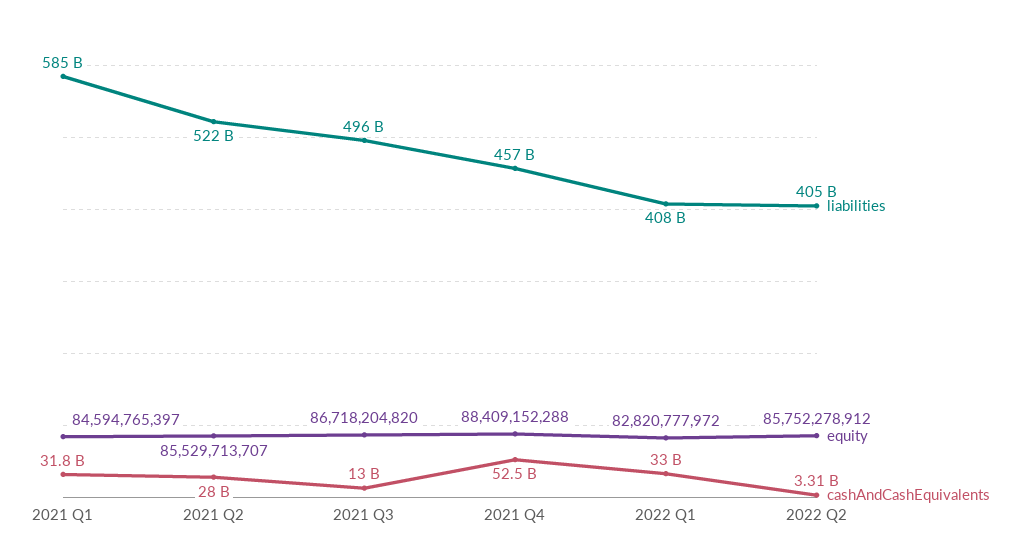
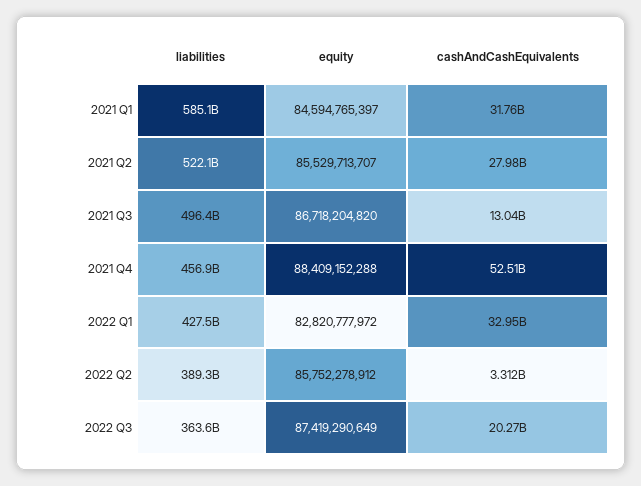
liabilities, 2022 Q1: 408000000000 -> 427500000000
liabilities, 2022 Q2: 405000000000 -> 389300000000
liabilities, 2022 Q3: none -> 363600000000
equity, 2022 Q3: none -> 87419290649
cashAndCashEquivalents, 2022 Q3: none -> 20270000000

